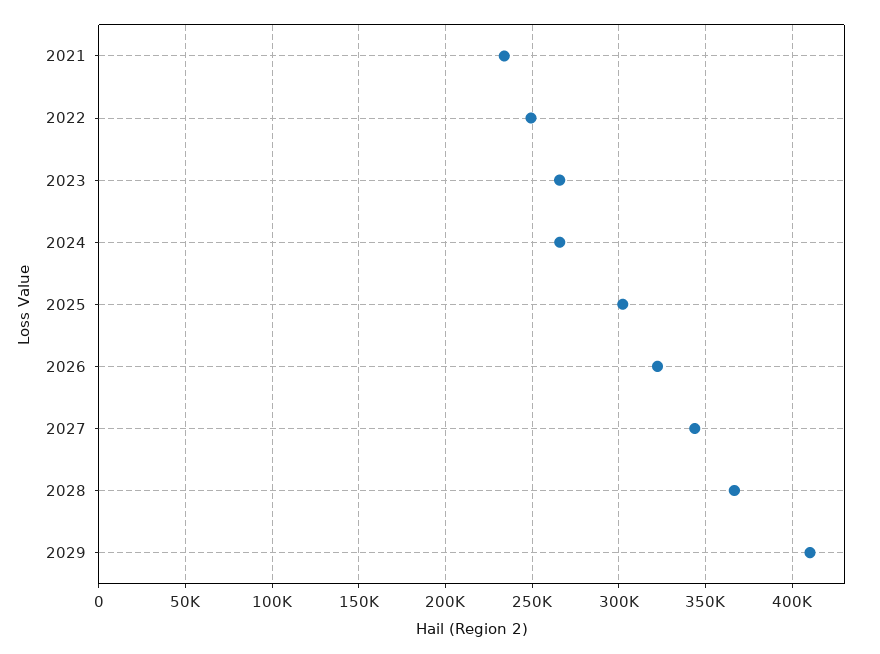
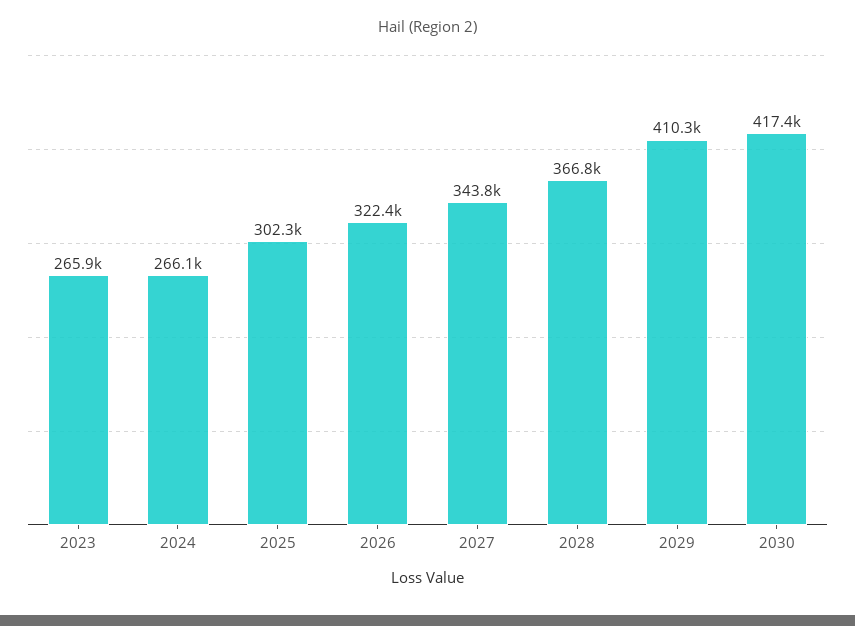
2021: 235000 -> none
2022: 250000 -> none
2030: none -> 417400

